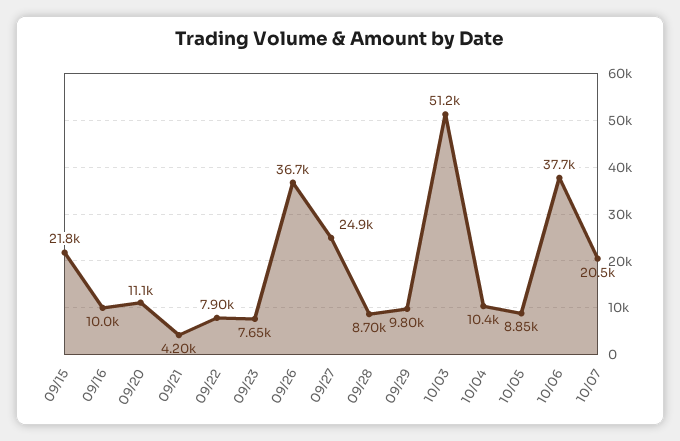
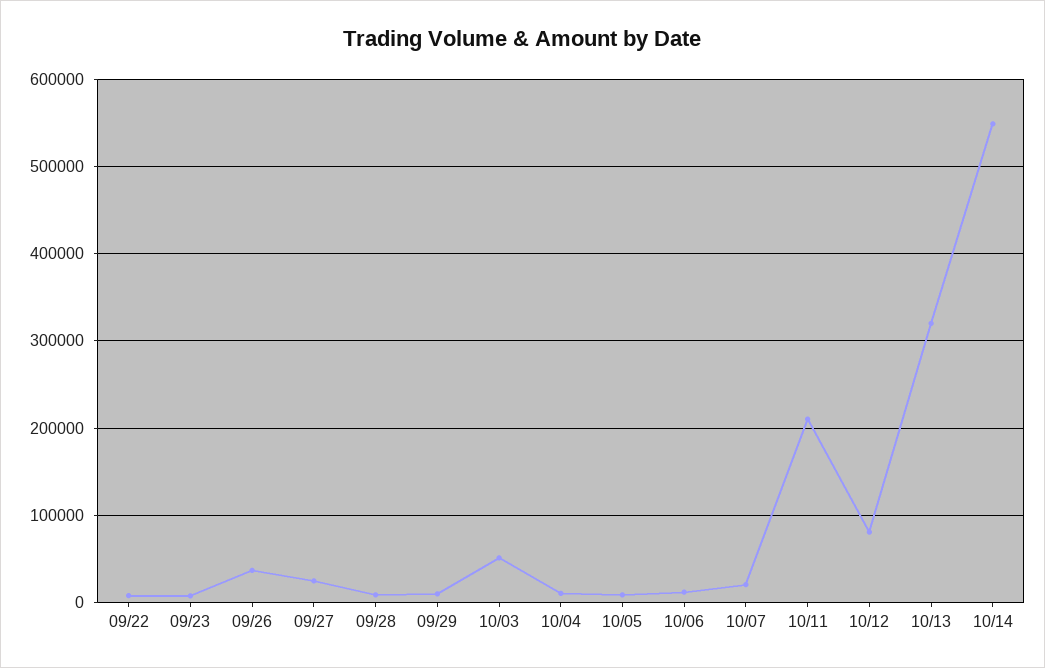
09/15: 21800 -> none
09/16: 10000 -> none
09/20: 11100 -> none
09/21: 4200 -> none
10/06: 37700 -> 10000
10/11: none -> 210000
10/12: none -> 80000
10/13: none -> 320000
10/14: none -> 550000

